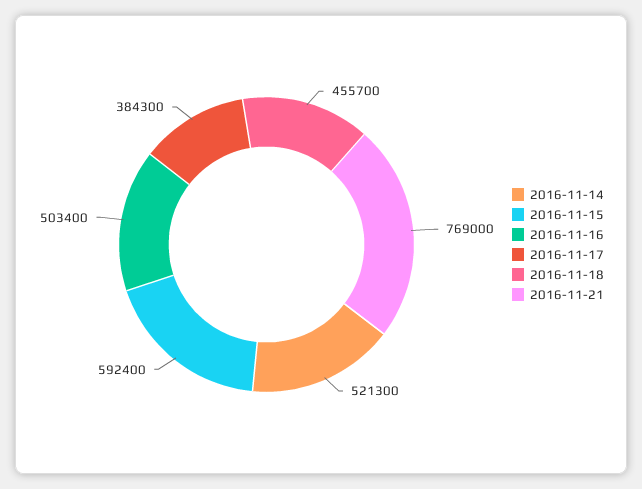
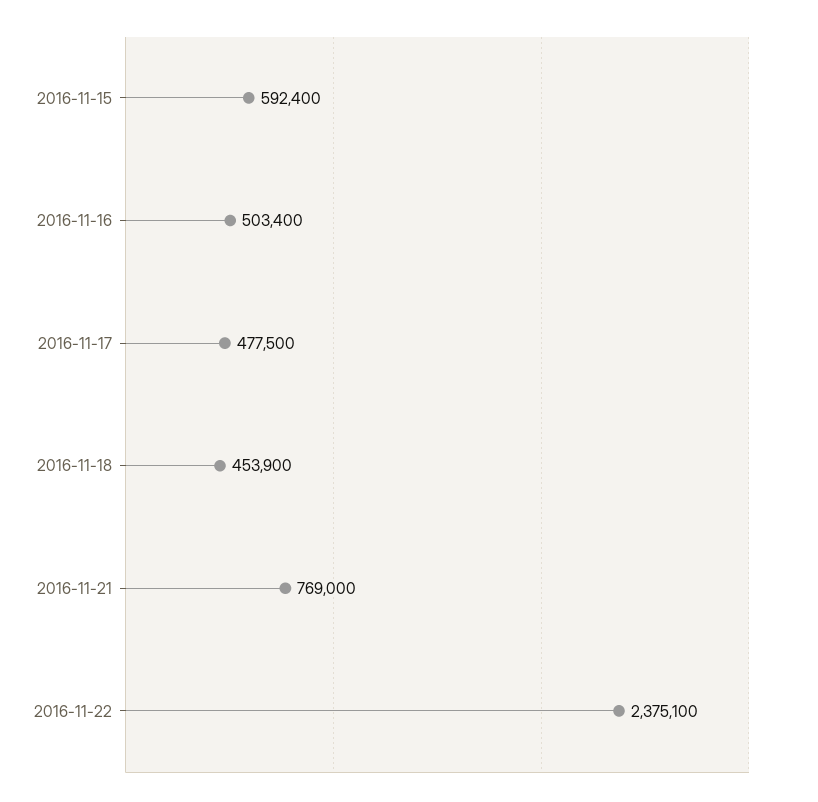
2016-11-14: 521300 -> none
2016-11-17: 384300 -> 477500
2016-11-18: 455700 -> 453900
2016-11-22: none -> 2375100

